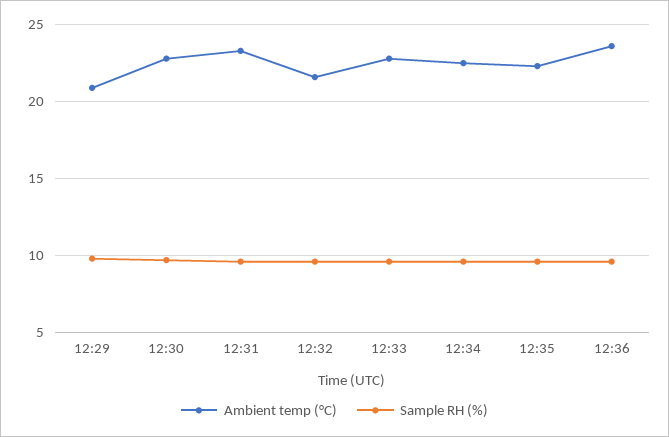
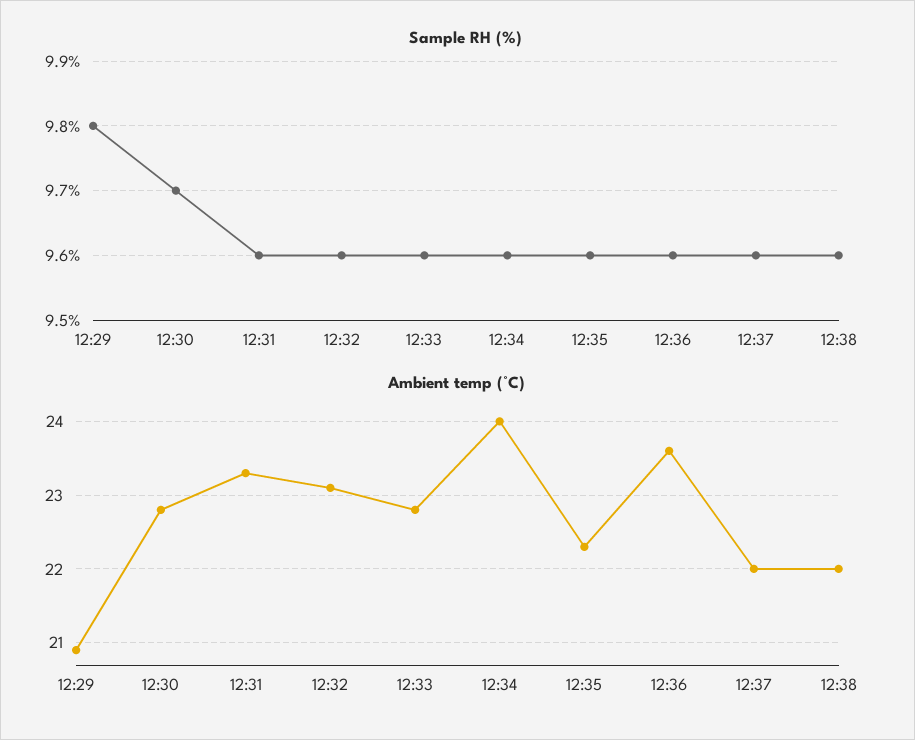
Ambient temp (°C), 12:32: 21.5 -> 23.1
Ambient temp (°C), 12:34: 22.5 -> 24
Sample RH (%), 12:37: none -> 9.6
Sample RH (%), 12:38: none -> 9.6
Ambient temp (°C), 12:37: none -> 22
Ambient temp (°C), 12:38: none -> 22

